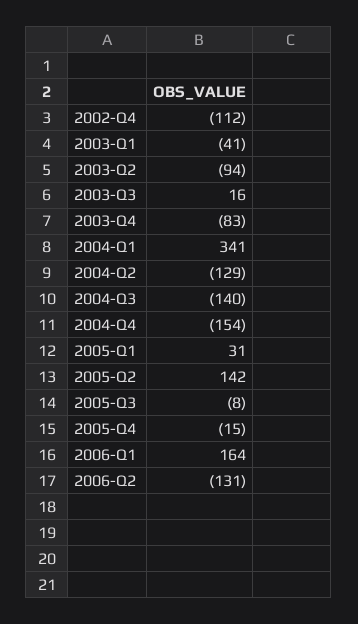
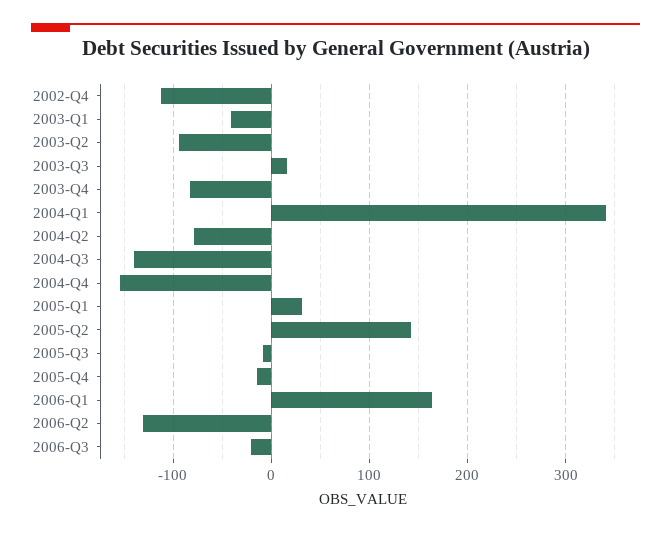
2004-Q2: -129 -> -80
2006-Q3: none -> -20

